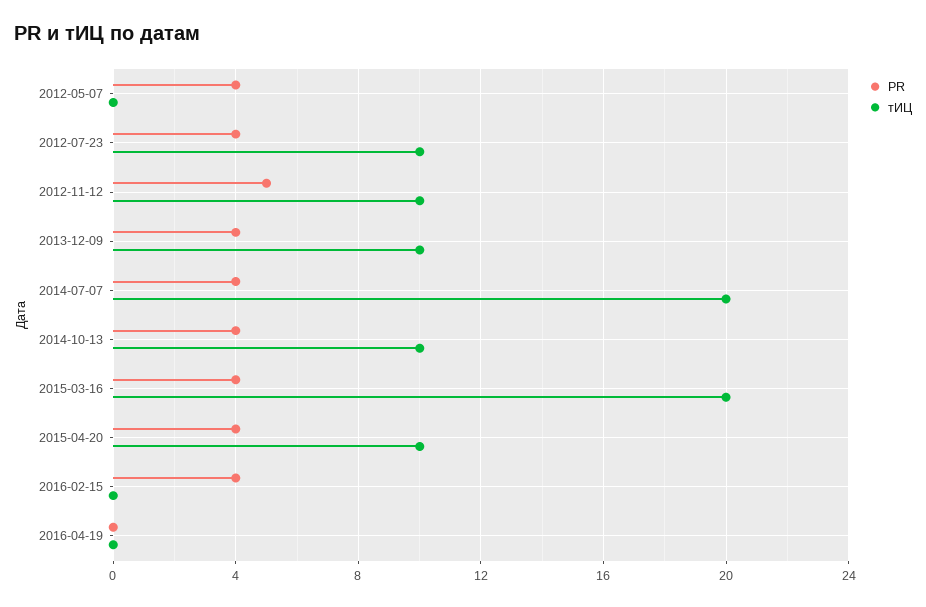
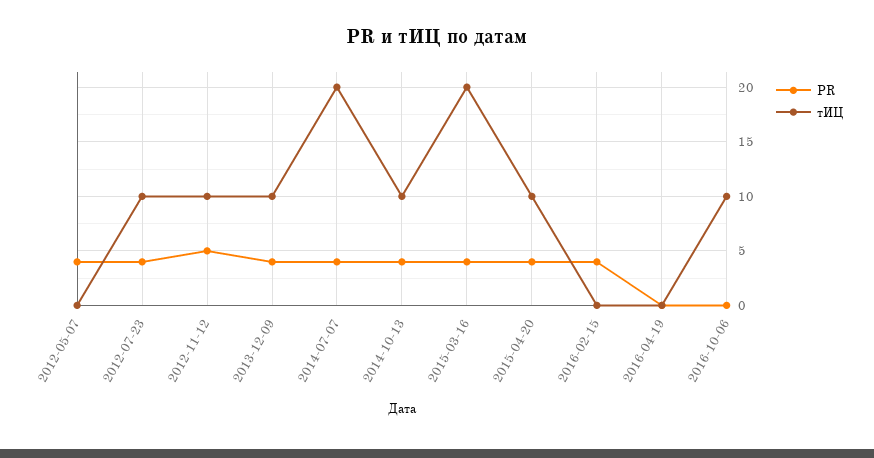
PR, 2016-10-06: none -> 0
тИЦ, 2016-10-06: none -> 10

